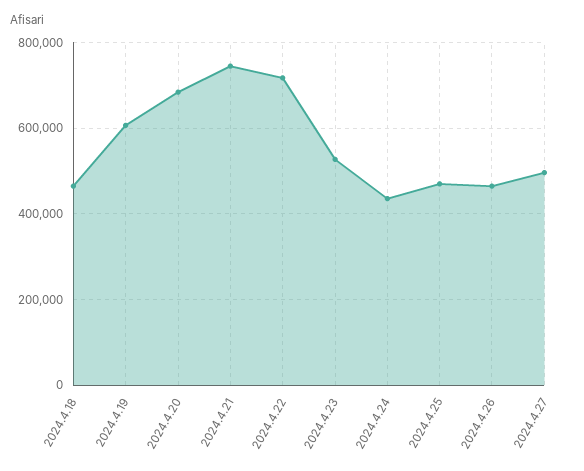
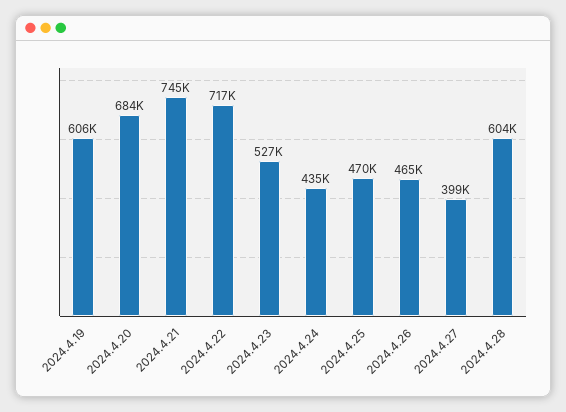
2024.4.18: 460000 -> none
2024.4.27: 500000 -> 399000
2024.4.28: none -> 604000

